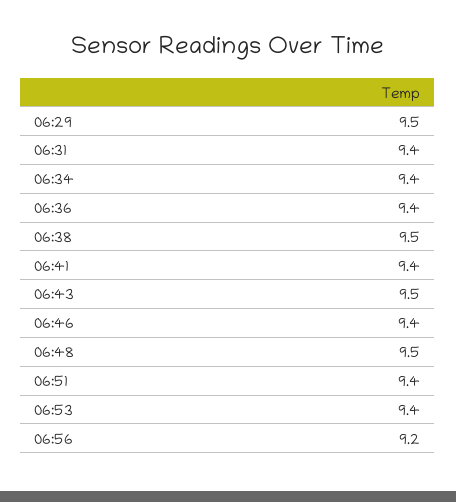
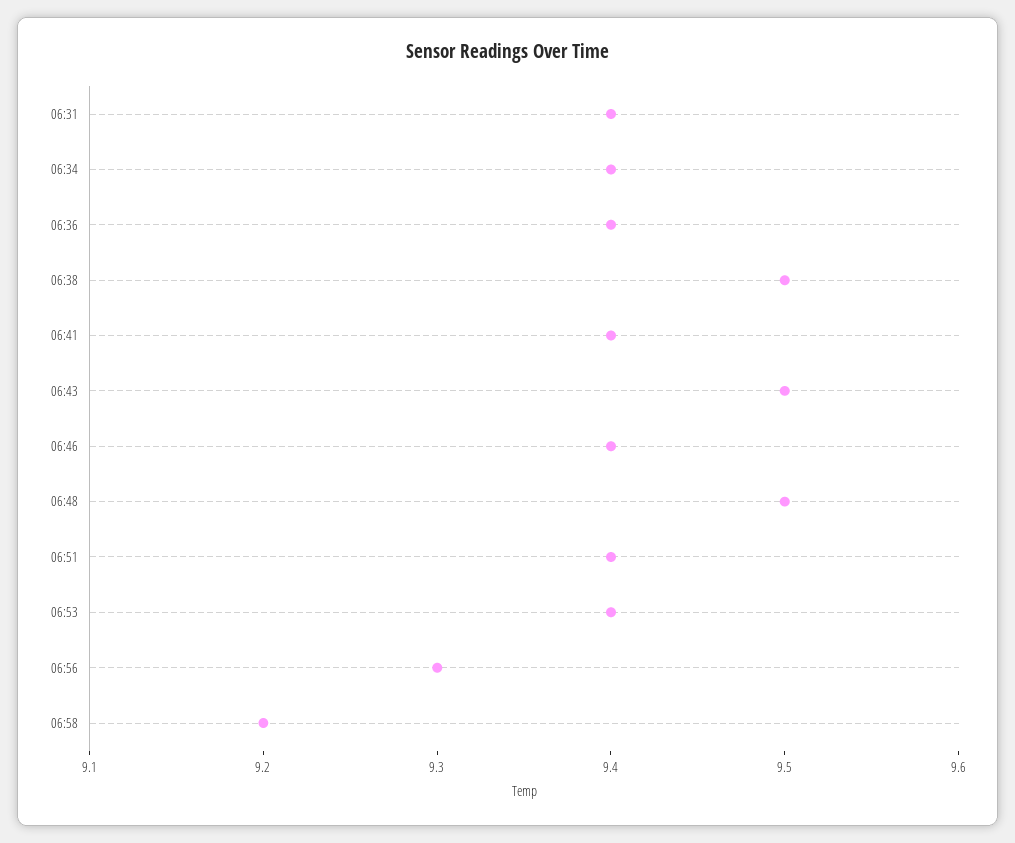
06:29: 9.5 -> none
06:56: 9.2 -> 9.3
06:58: none -> 9.2

